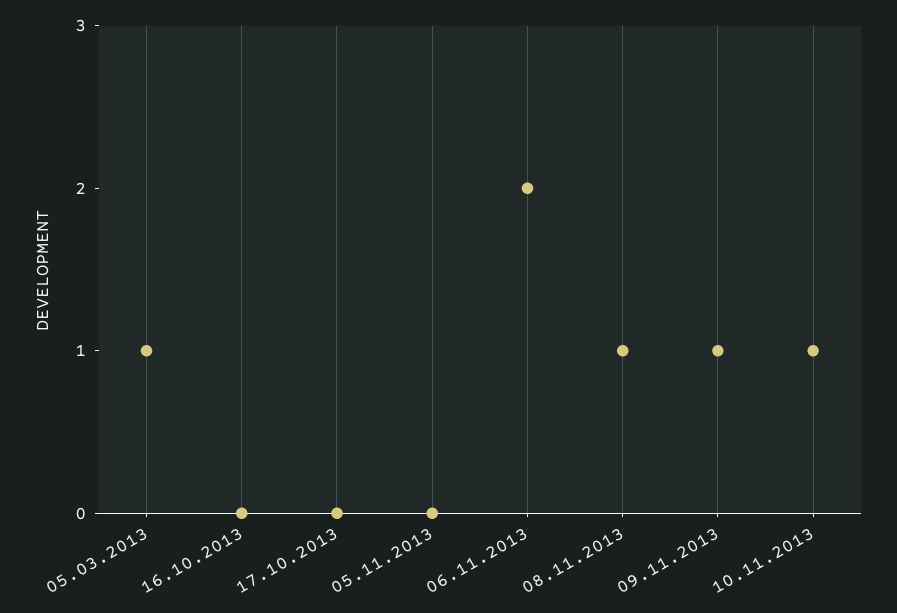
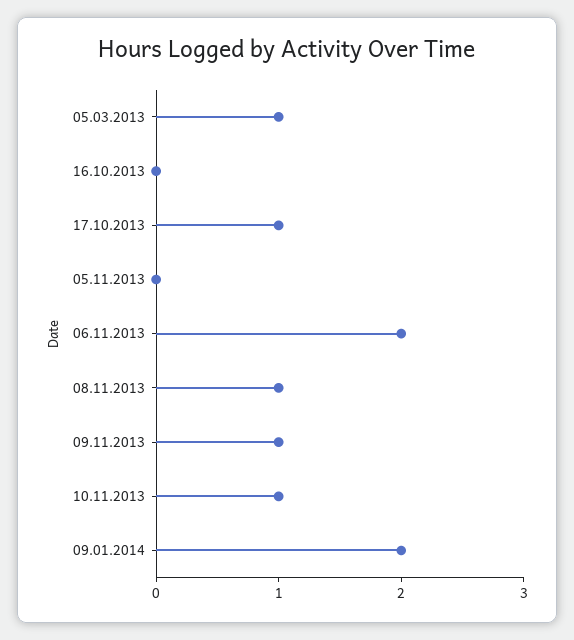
17.10.2013: 0 -> 1
09.01.2014: none -> 2

